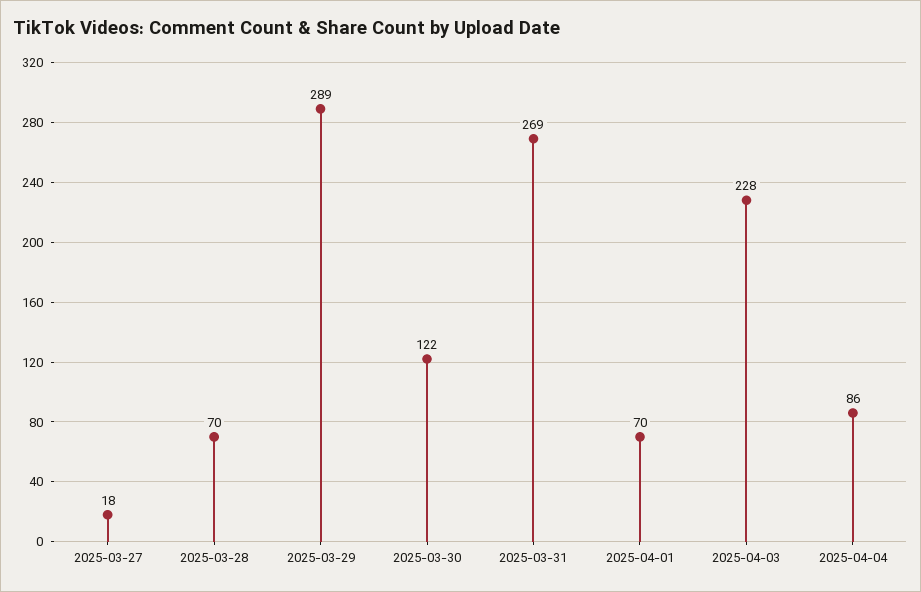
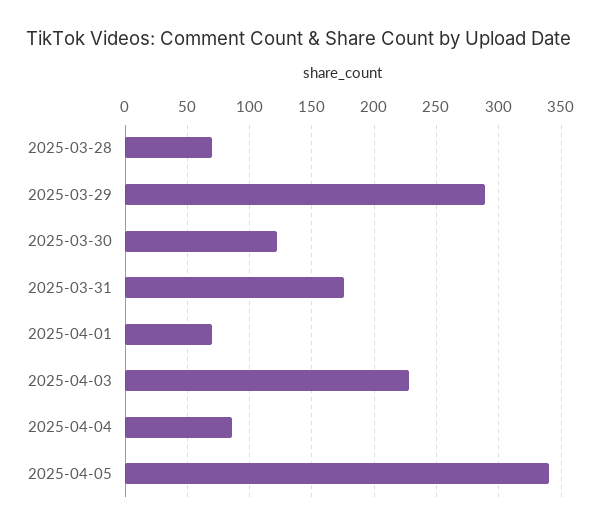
2025-03-27: 18 -> none
2025-03-31: 269 -> 175
2025-04-05: none -> 340

